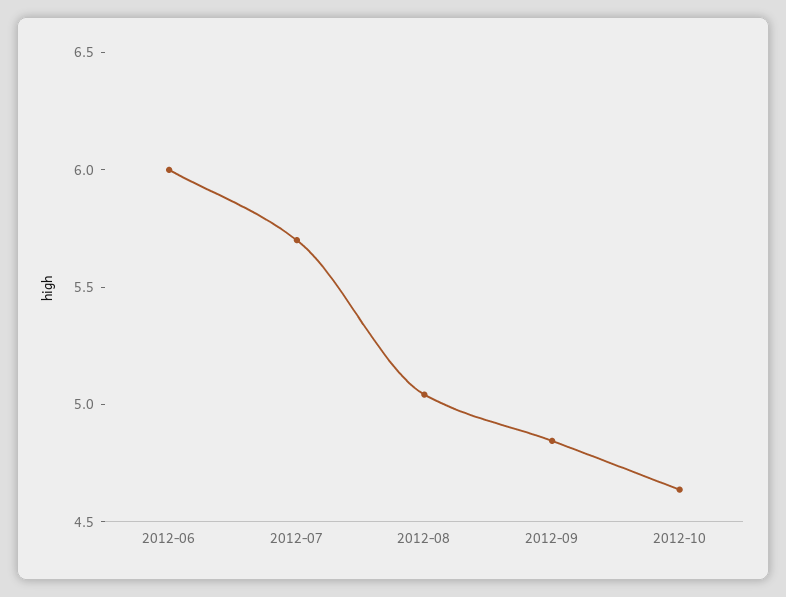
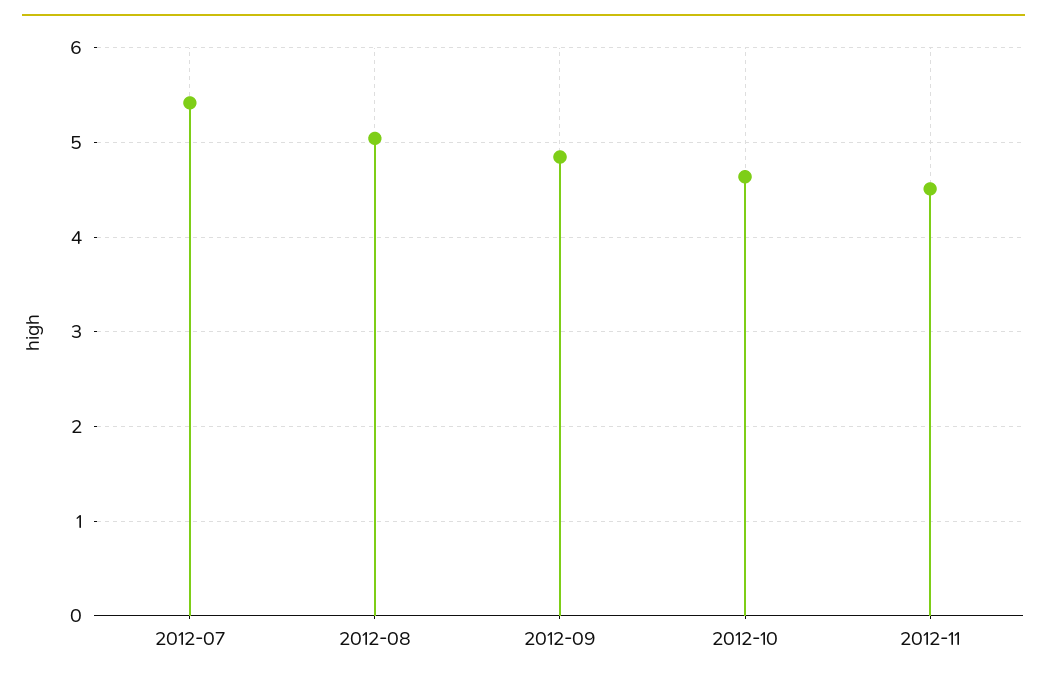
2012-06: 6 -> none
2012-07: 5.7 -> 5.4
2012-11: none -> 4.5

